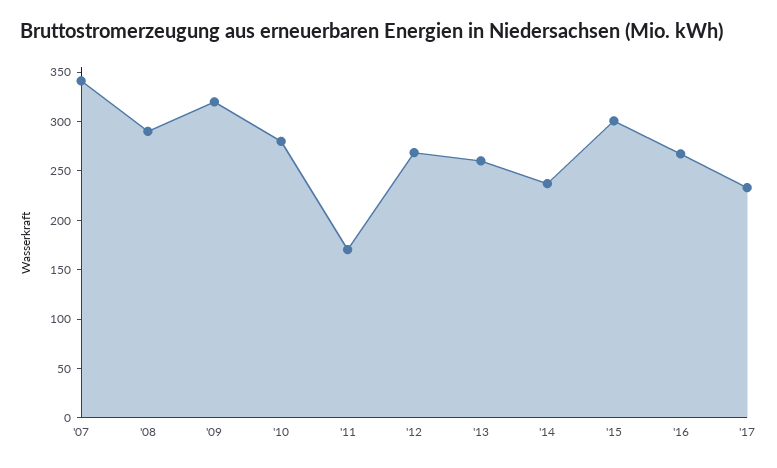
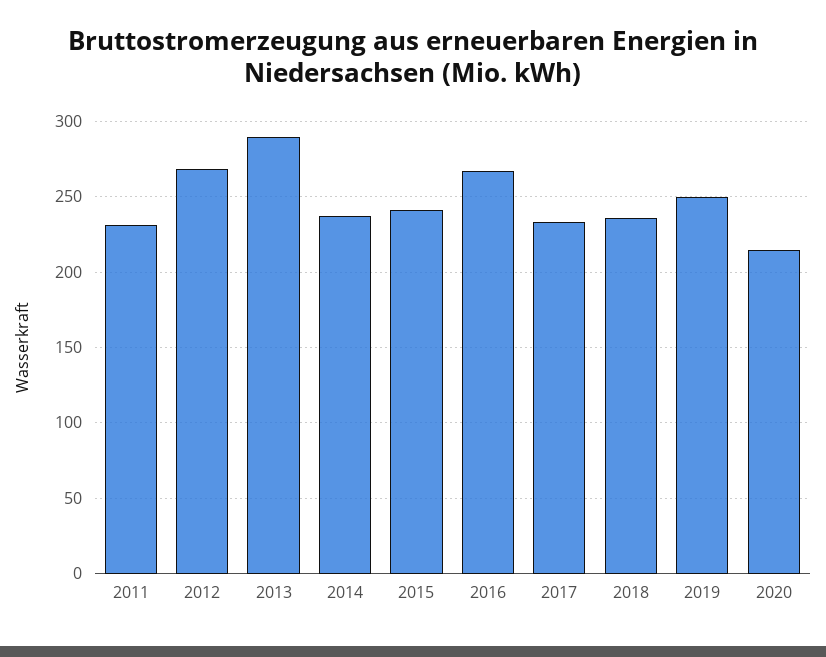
'07: 340 -> none
'08: 290 -> none
'09: 320 -> none
'10: 280 -> none
'11: 170 -> 230
'13: 260 -> 290
'15: 300 -> 240
2018: none -> 235
2019: none -> 250
2020: none -> 215

